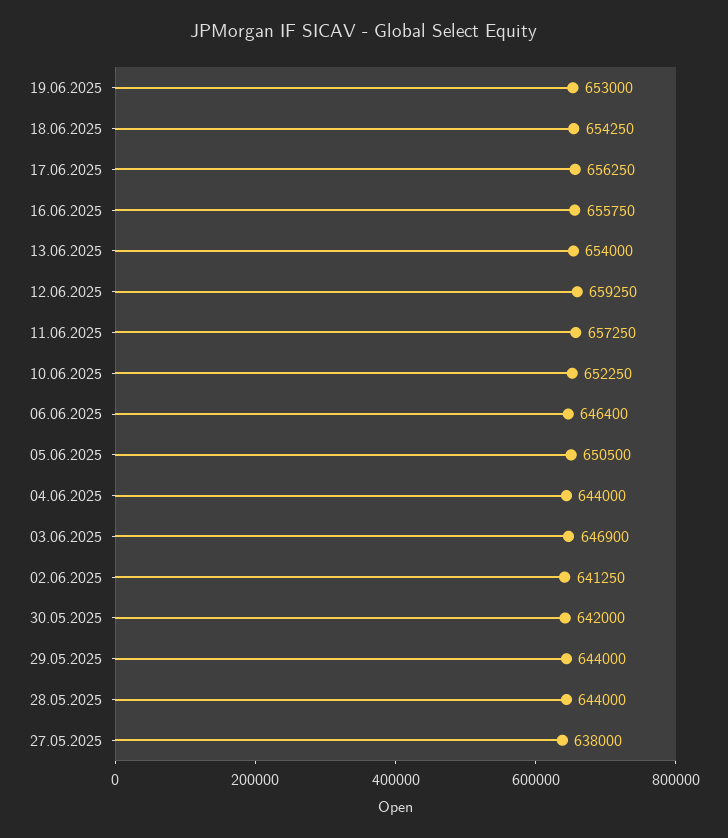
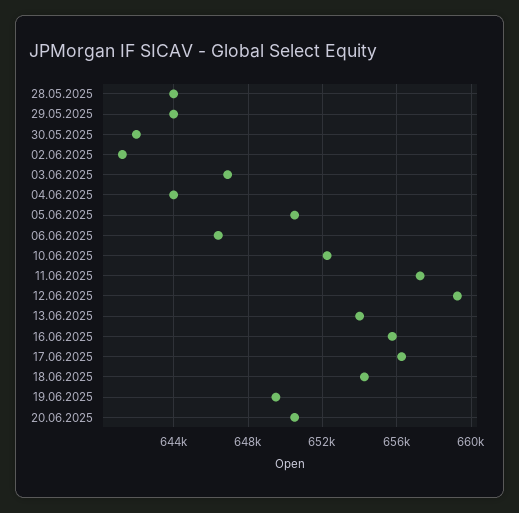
19.06.2025: 653000 -> 649500
27.05.2025: 638000 -> none
20.06.2025: none -> 650500

